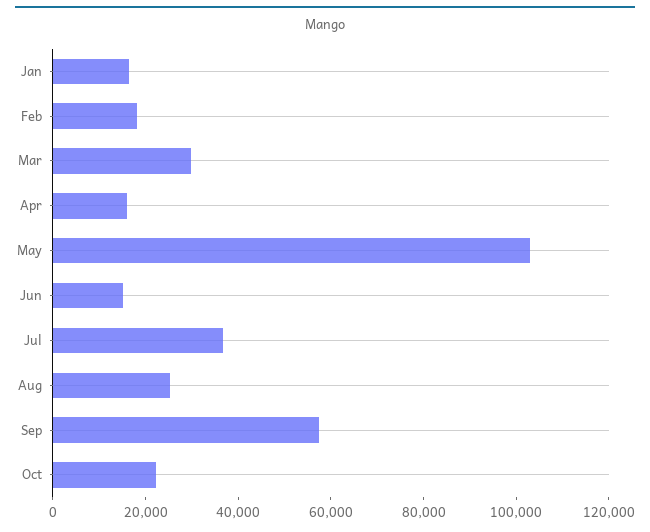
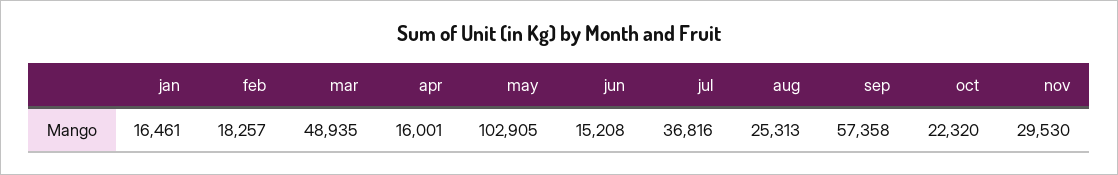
Mar: 30000 -> 48935
nov: none -> 29530

